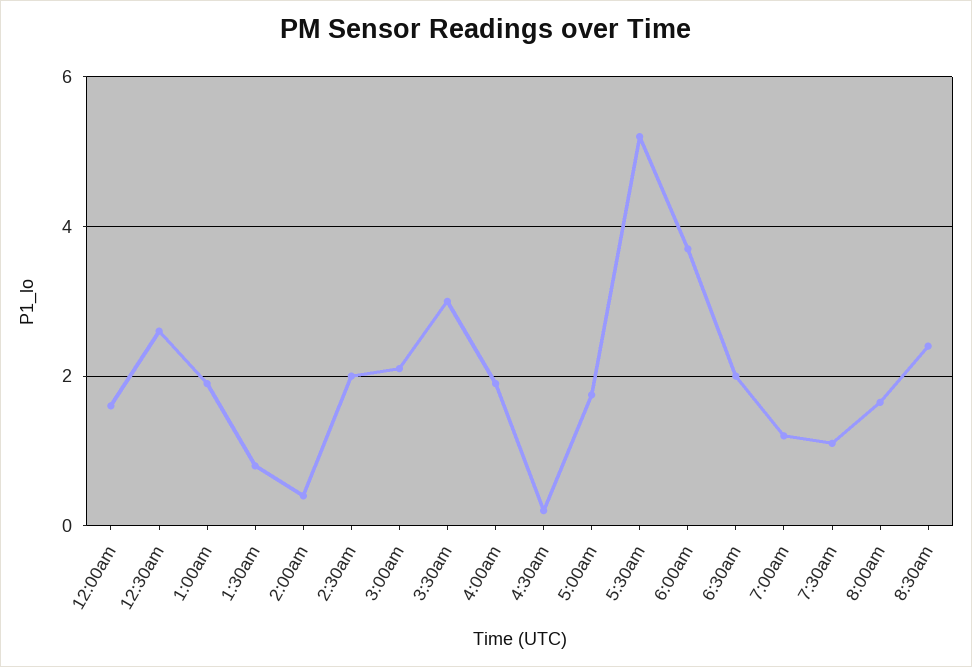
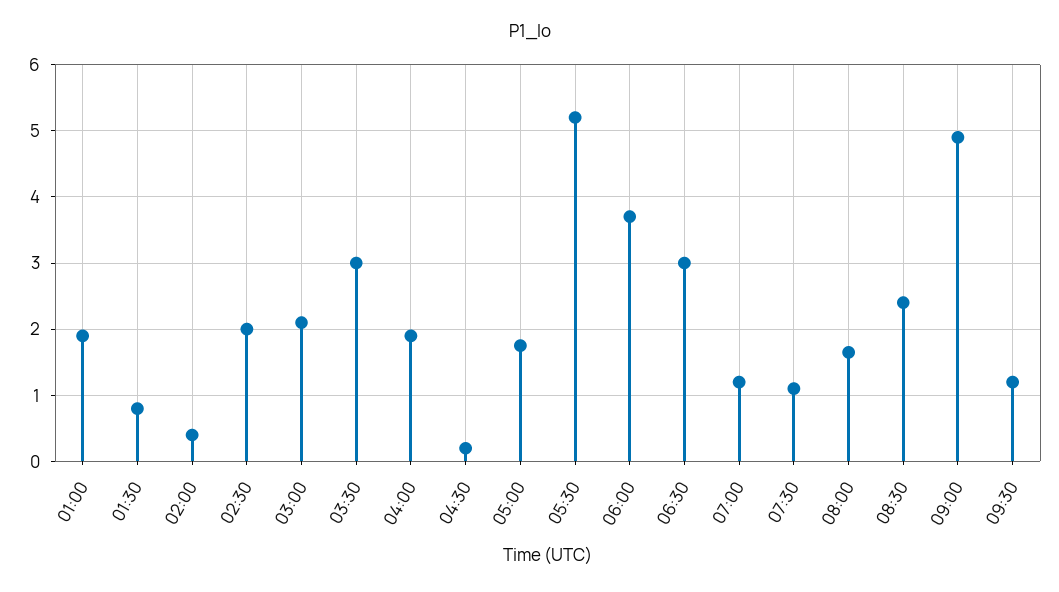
12:00am: 1.6 -> none
12:30am: 2.6 -> none
6:30am: 2 -> 3
09:00: none -> 4.9
09:30: none -> 1.2

